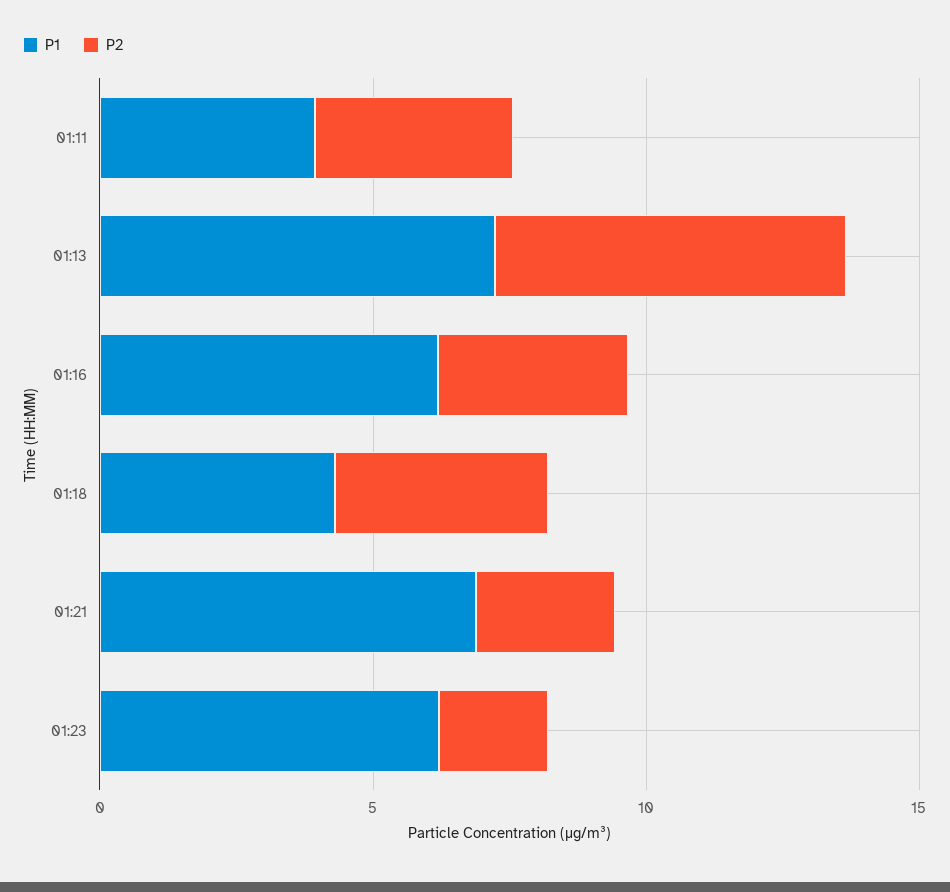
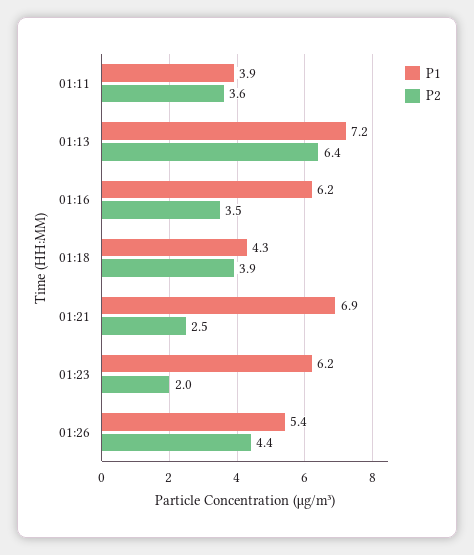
P1, 01:26: none -> 5.4
P2, 01:26: none -> 4.4

